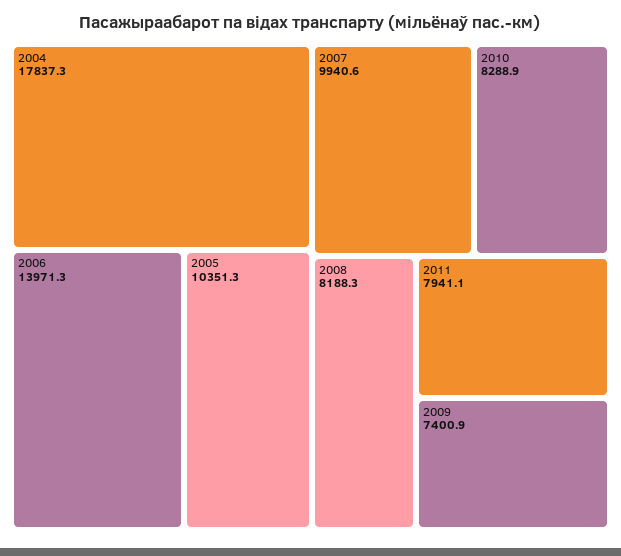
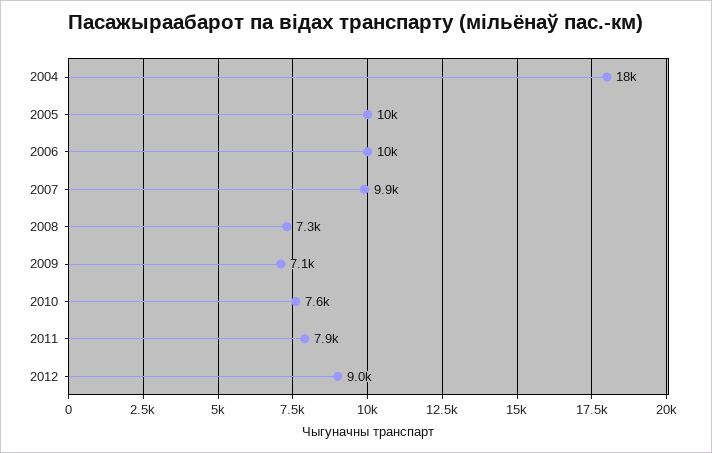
2006: 13971.3 -> 10000
2010: 8288.9 -> 7600
2008: 8188.3 -> 7300
2009: 7400.9 -> 7100
2012: none -> 9000

